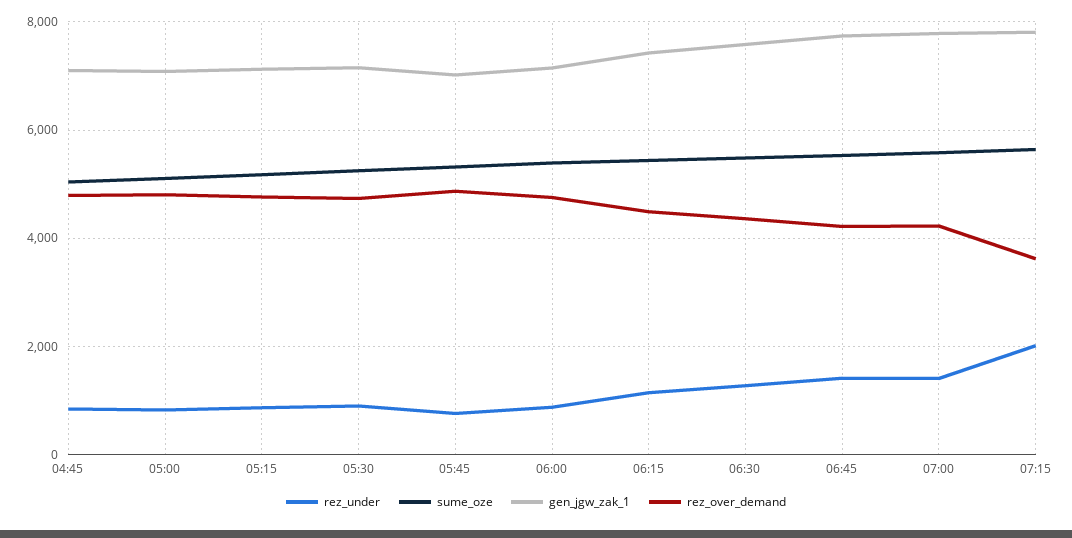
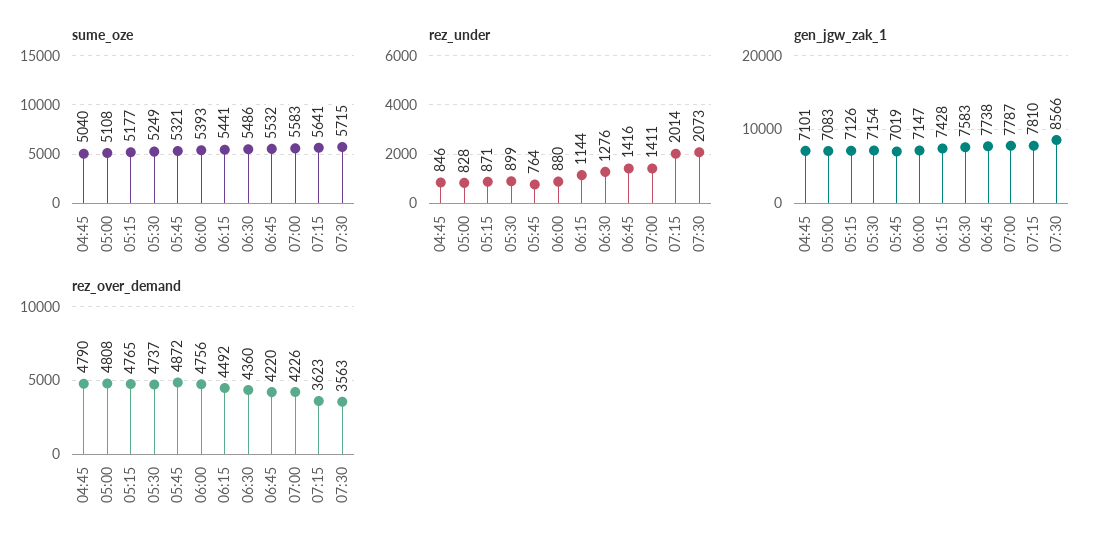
sume_oze, 07:30: none -> 5715
rez_under, 07:30: none -> 2073
gen_jgw_zak_1, 07:30: none -> 8566
rez_over_demand, 07:30: none -> 3563

